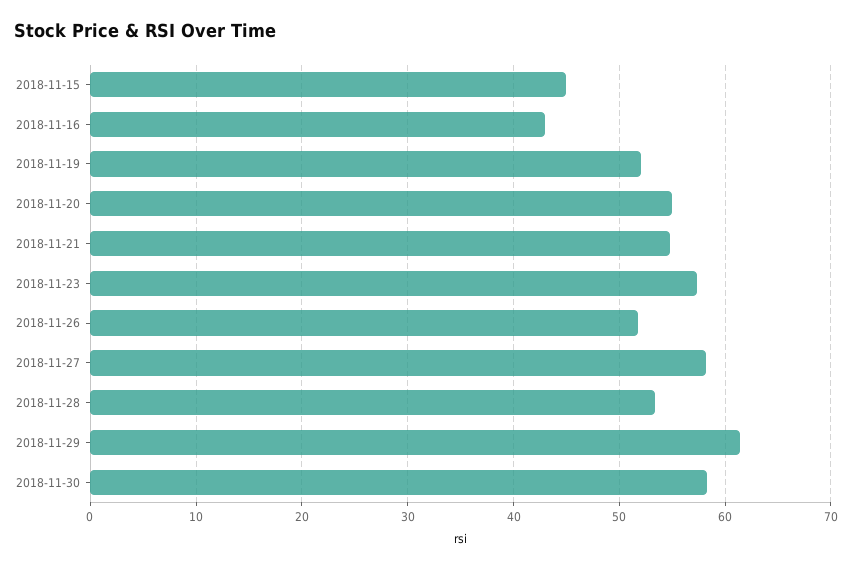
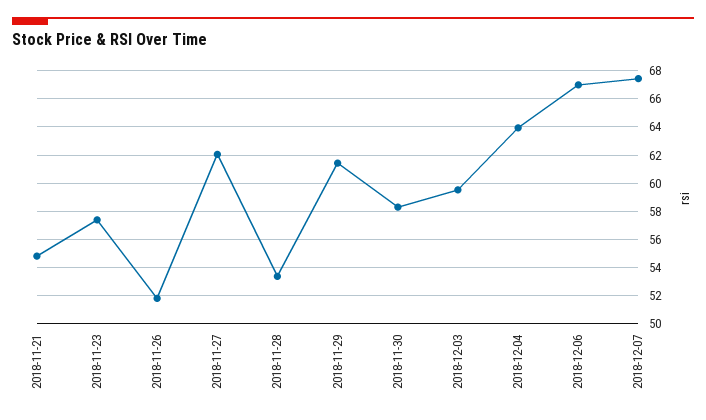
2018-11-15: 45 -> none
2018-11-16: 43 -> none
2018-11-19: 52 -> none
2018-11-20: 55 -> none
2018-11-27: 58 -> 62
2018-12-03: none -> 59.5
2018-12-04: none -> 64
2018-12-06: none -> 67
2018-12-07: none -> 67.5

